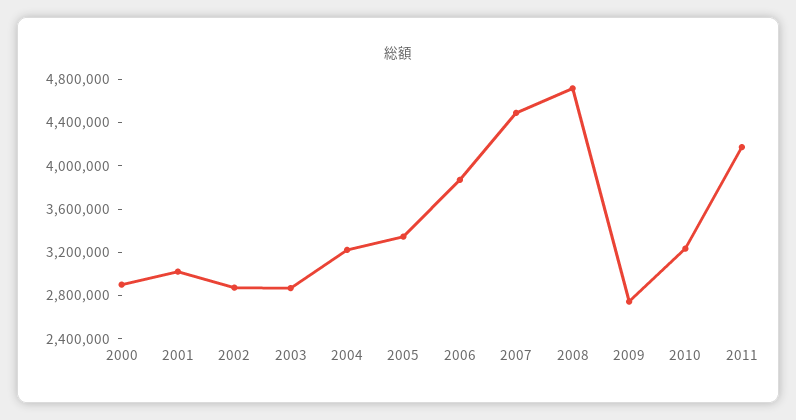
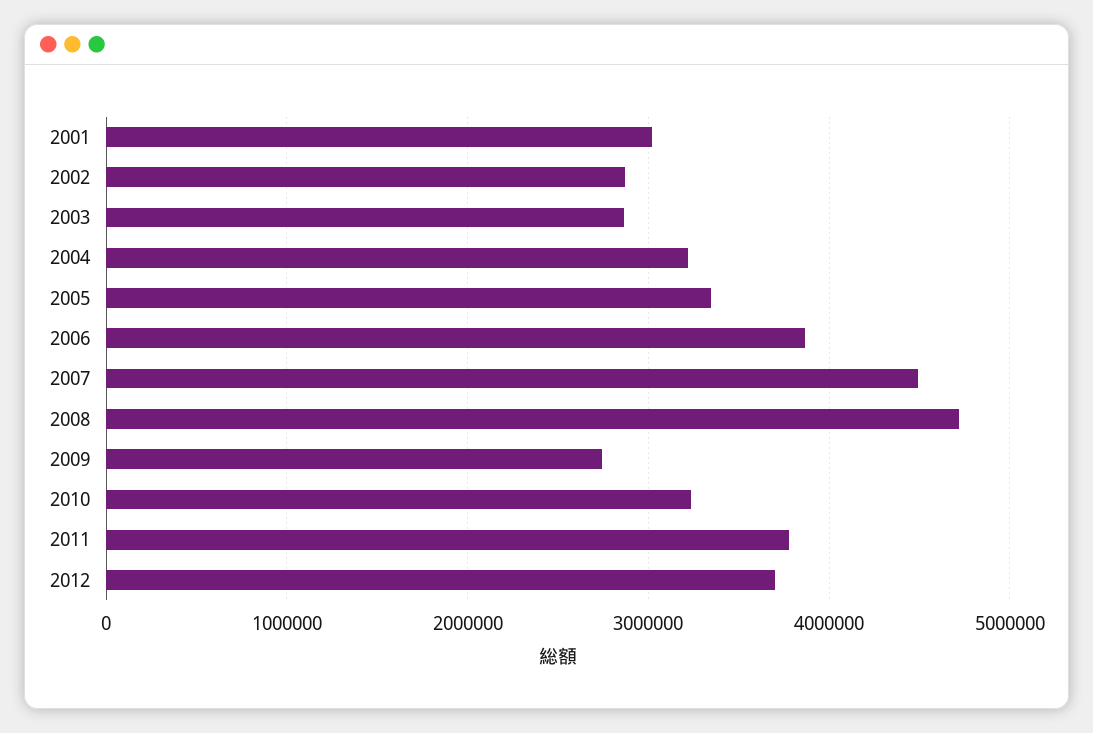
2000: 2900000 -> none
2011: 4200000 -> 3800000
2012: none -> 3700000

